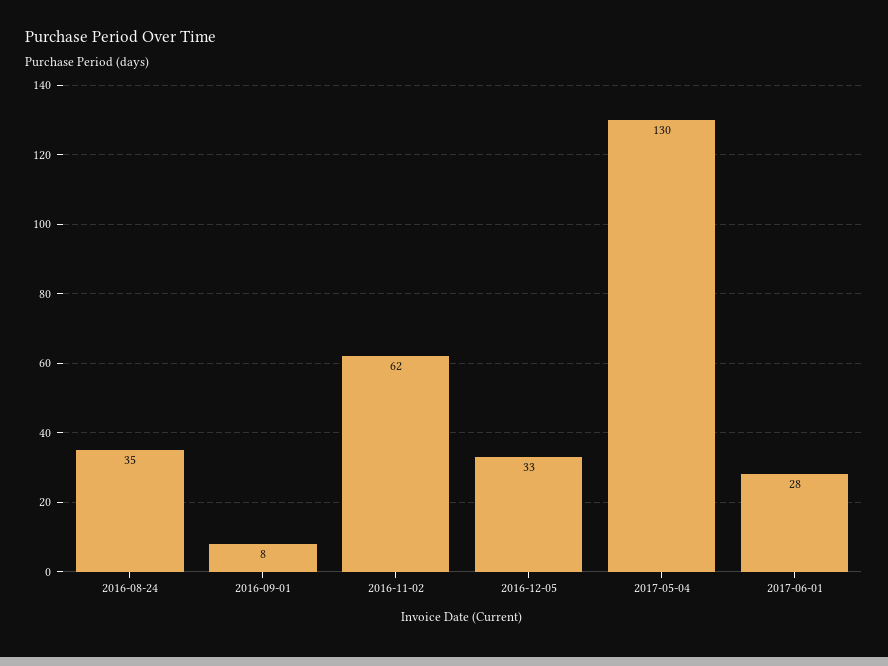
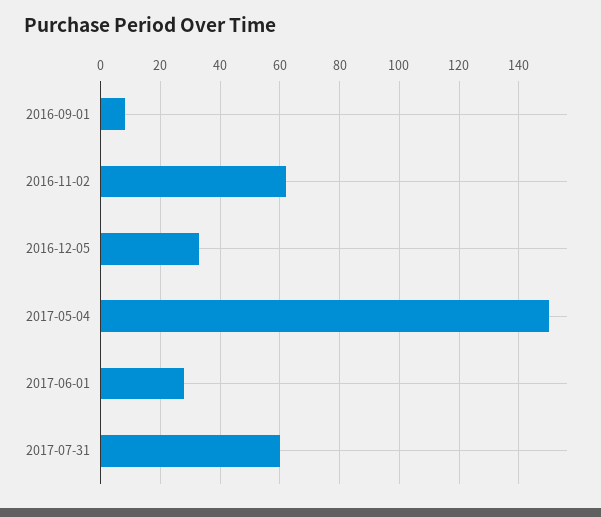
2016-08-24: 35 -> none
2017-05-04: 130 -> 150
2017-07-31: none -> 60

